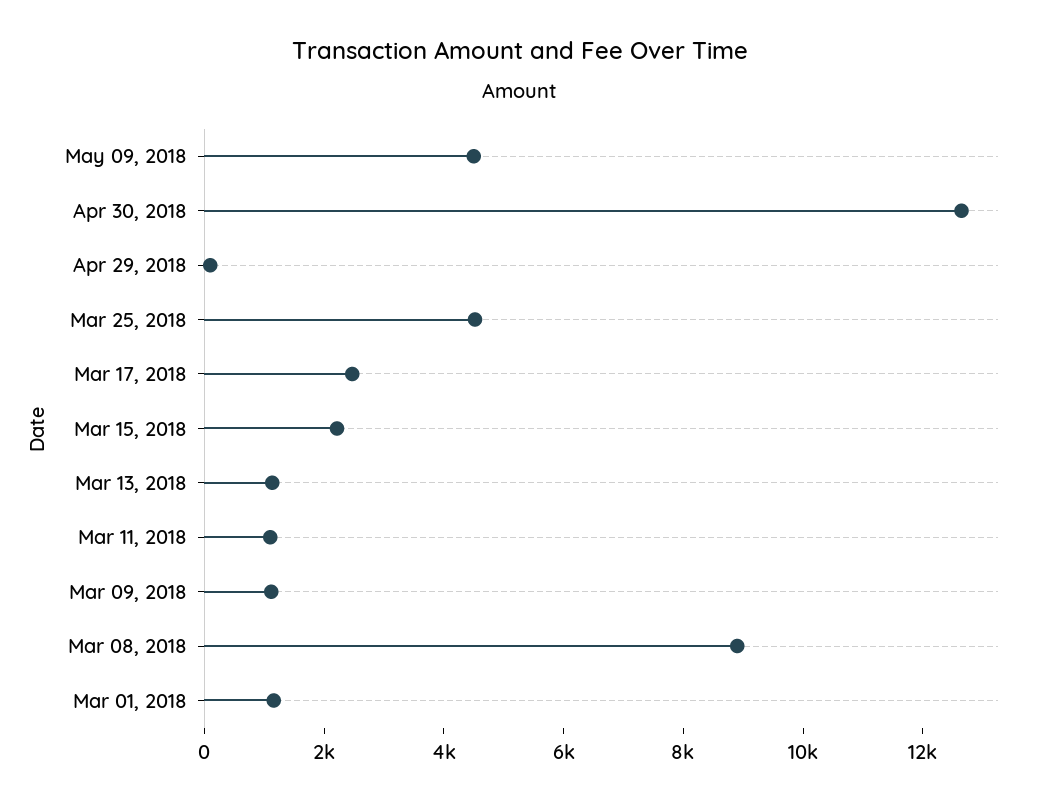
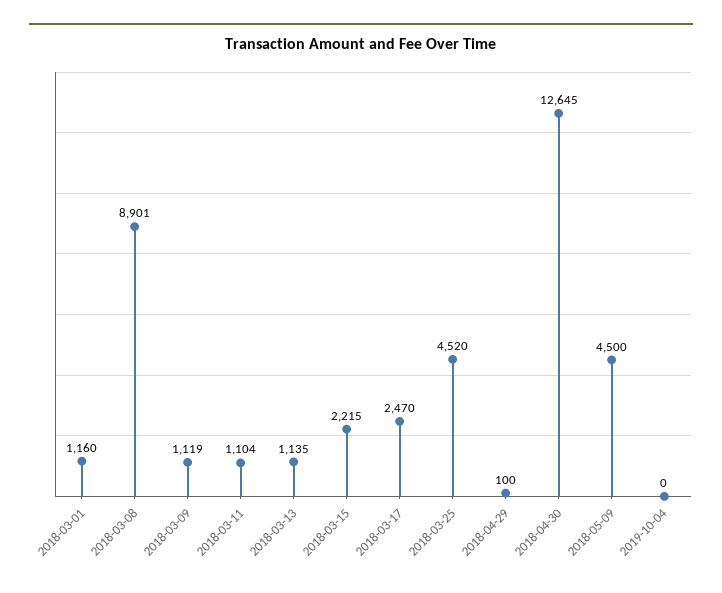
2019-10-04: none -> 0

